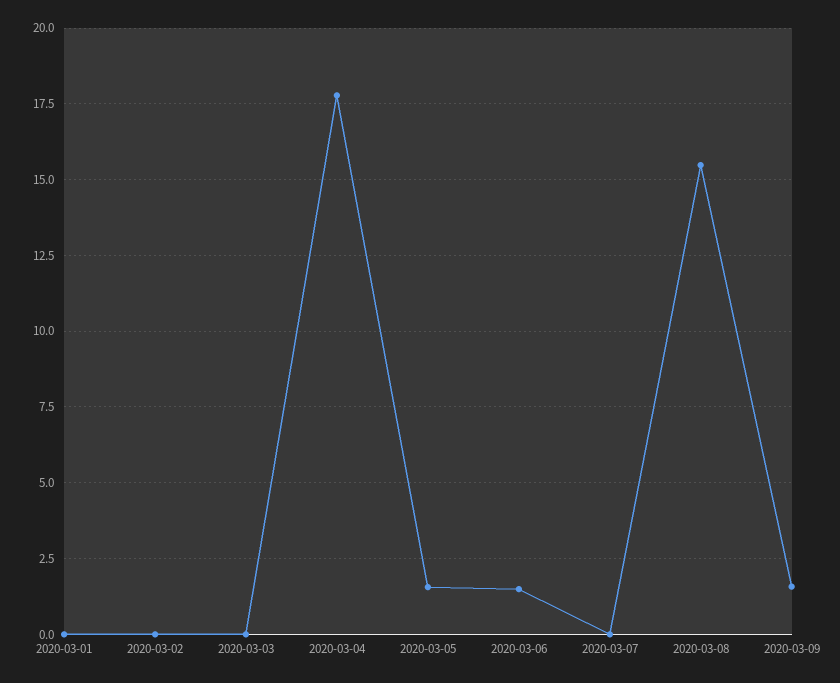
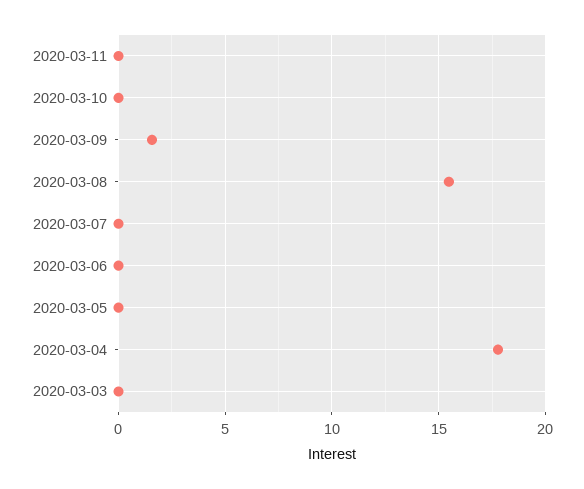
2020-03-01: 0 -> none
2020-03-02: 0 -> none
2020-03-05: 1.5 -> 0
2020-03-06: 1.5 -> 0
2020-03-11: none -> 0
2020-03-10: none -> 0

